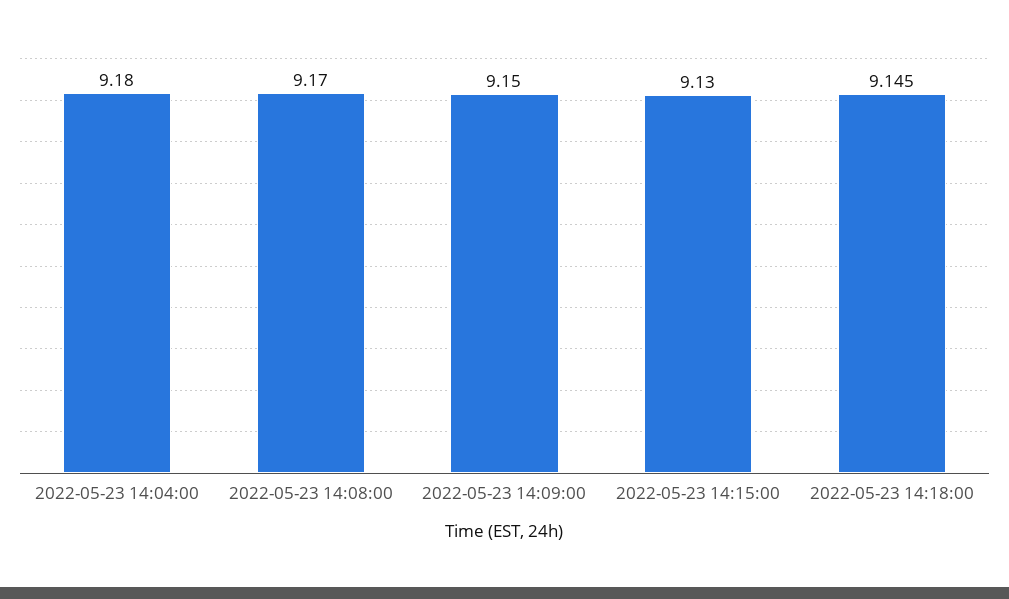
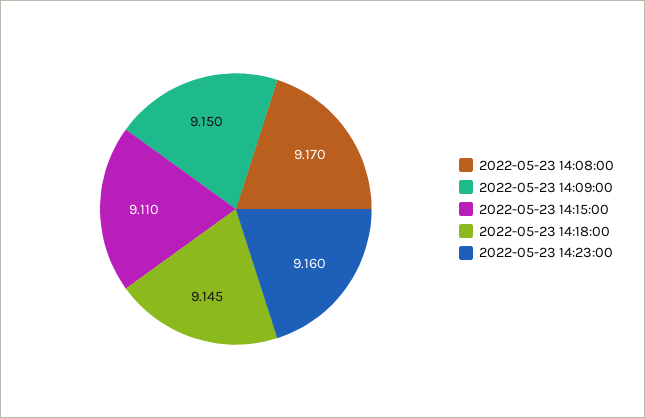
2022-05-23 14:04:00: 9.18 -> none
2022-05-23 14:15:00: 9.13 -> 9.11
2022-05-23 14:23:00: none -> 9.16

